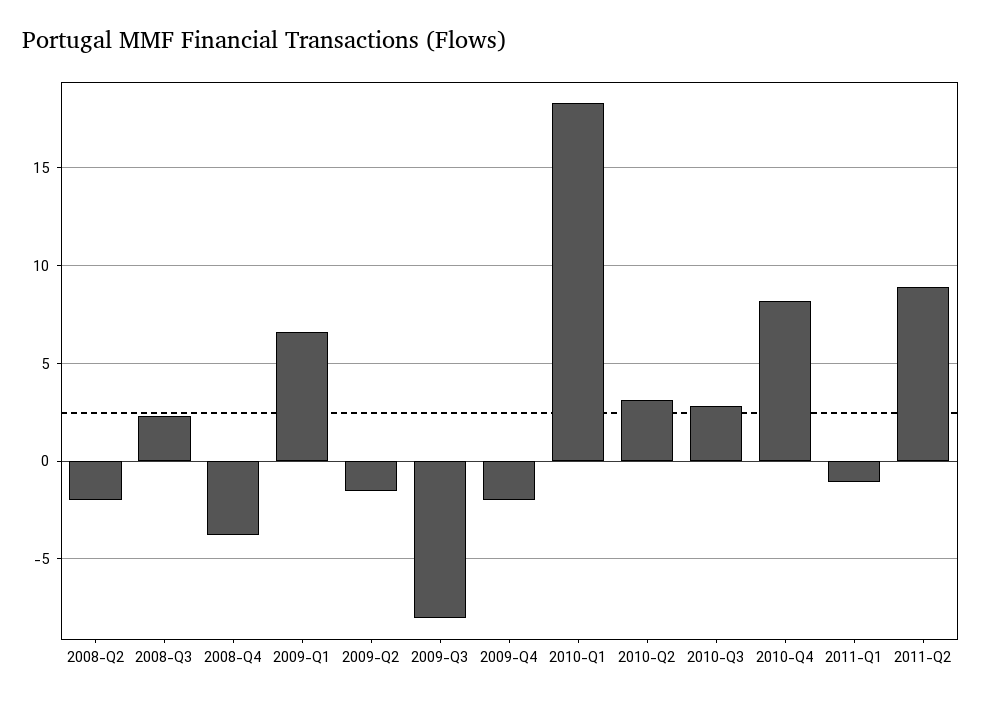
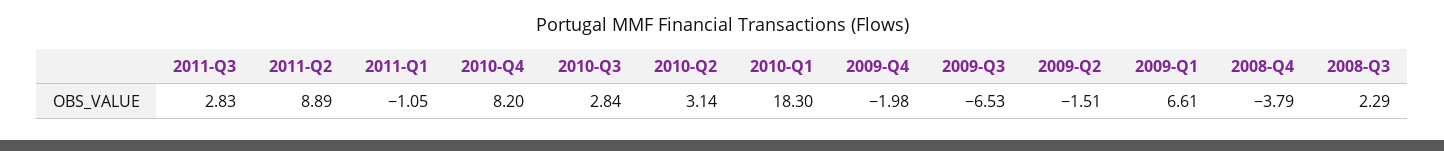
2008-Q2: -2 -> none
2009-Q3: -8 -> -6.53
2011-Q3: none -> 2.83

